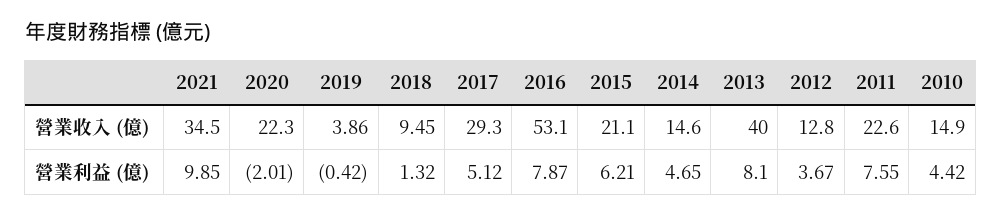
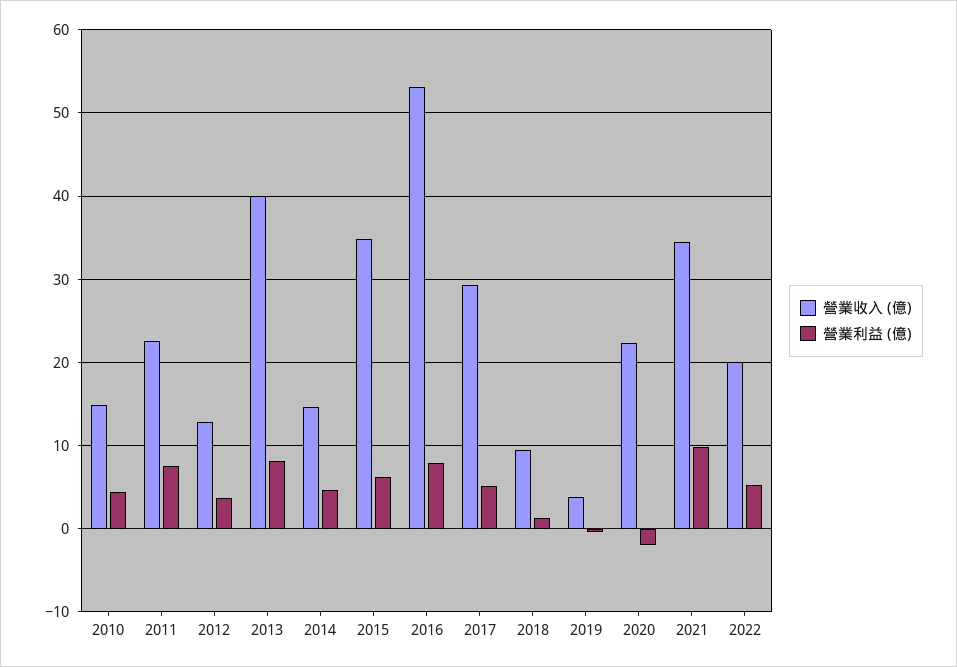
營業收入 (億), 2015: 21.1 -> 35
營業收入 (億), 2022: none -> 20
營業利益 (億), 2022: none -> 5

